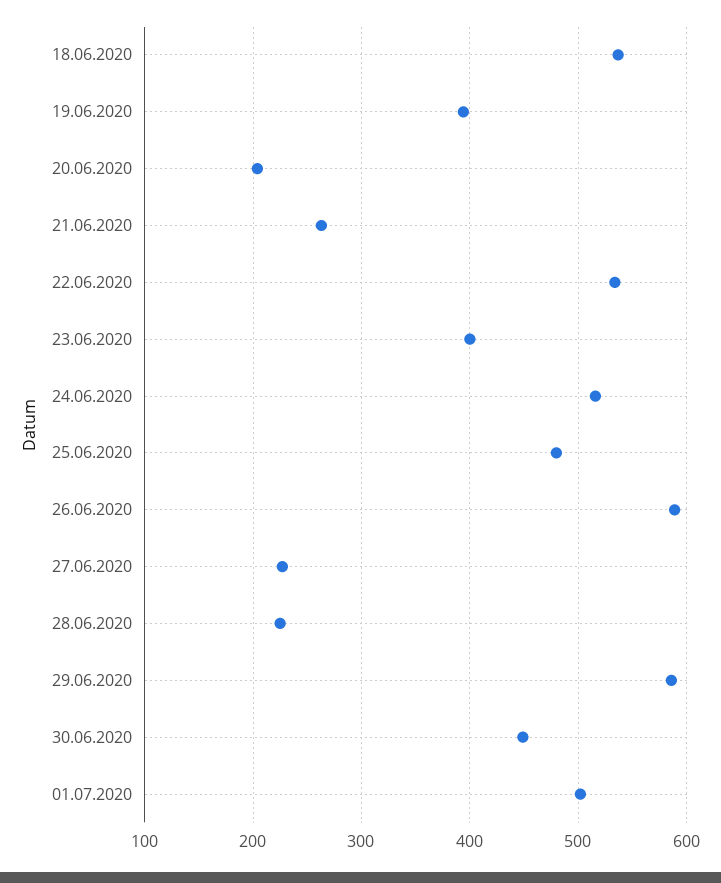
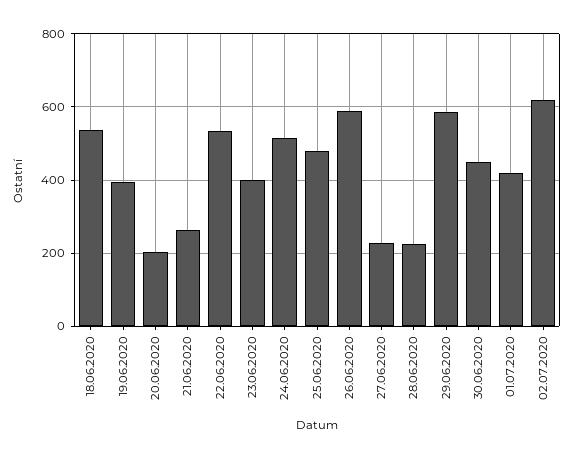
01.07.2020: 500 -> 420
02.07.2020: none -> 620

